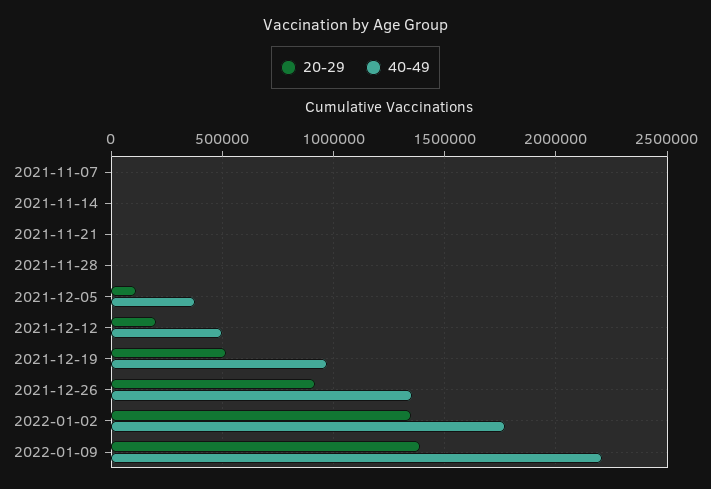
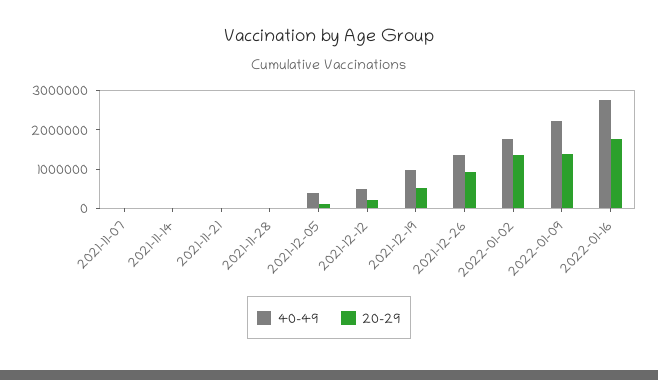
40-49, 2022-01-16: none -> 2750000
20-29, 2022-01-16: none -> 1750000

